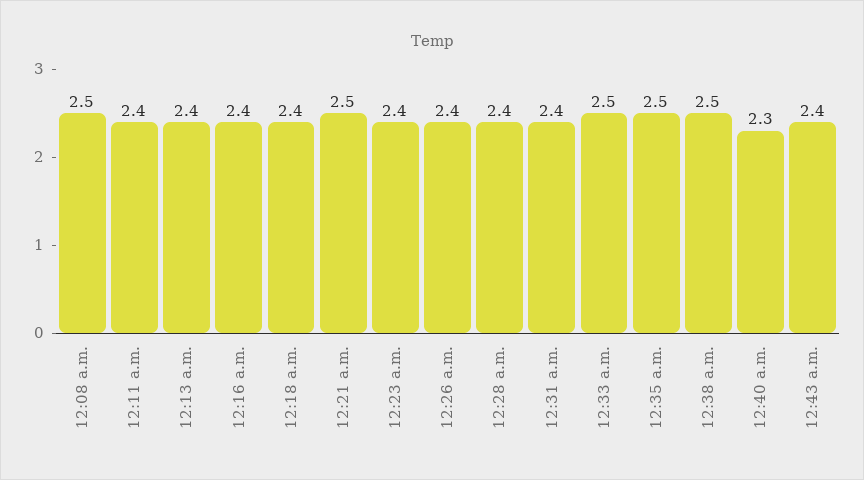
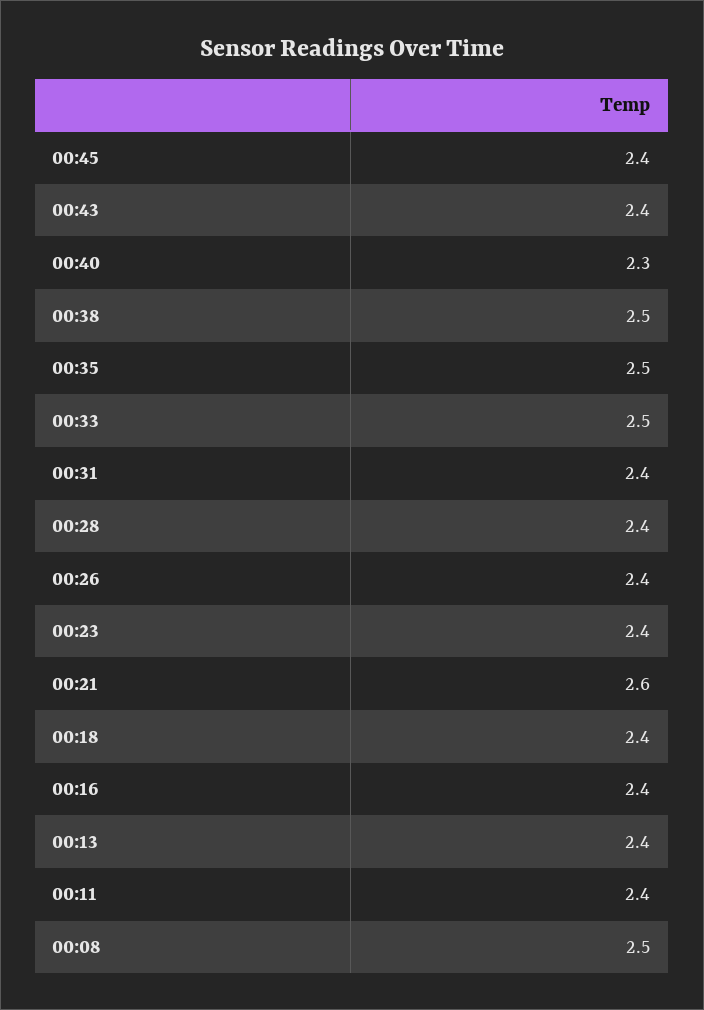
12:21 a.m.: 2.5 -> 2.6
00:45: none -> 2.4

